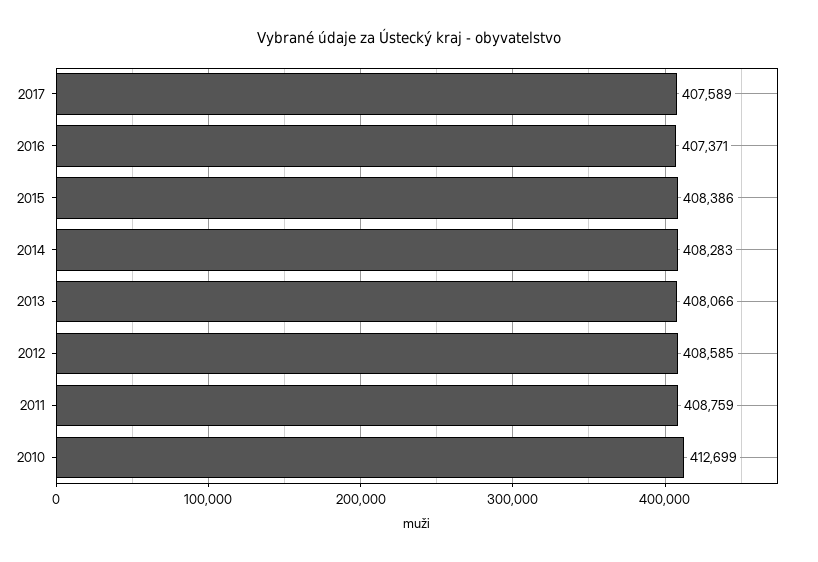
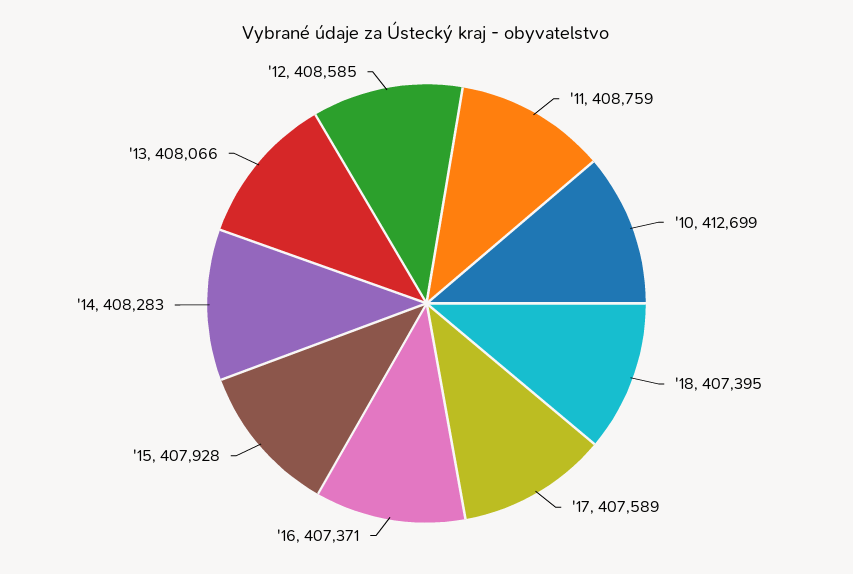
2015: 408386 -> 407928
'18: none -> 407395

